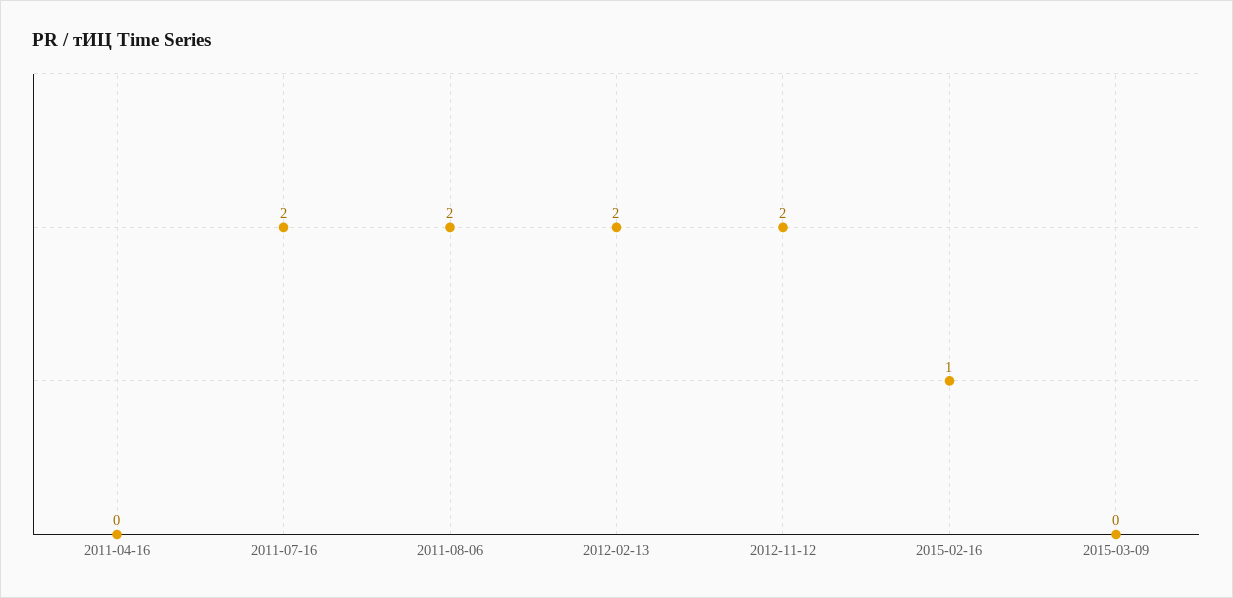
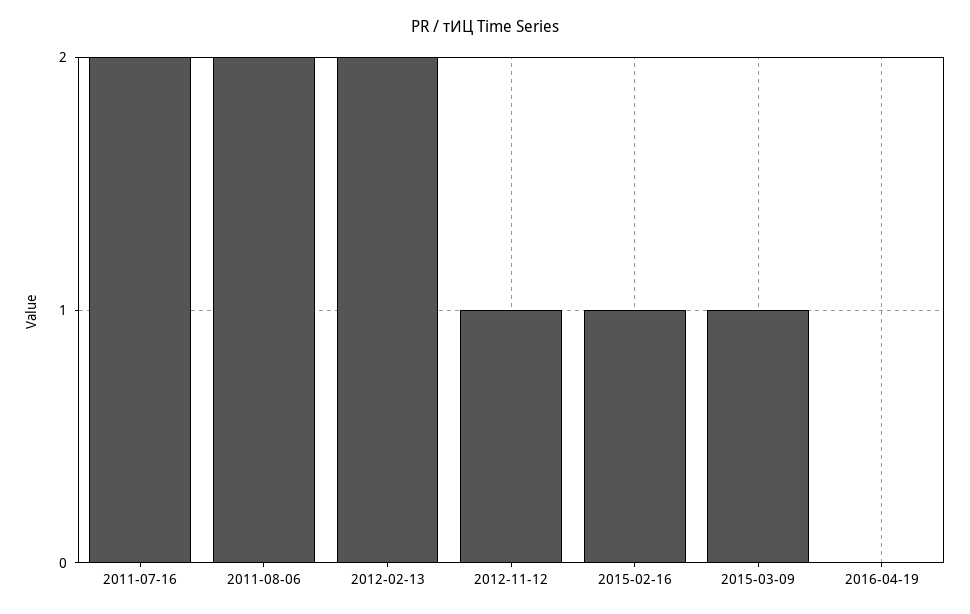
2011-04-16: 0 -> none
2012-11-12: 2 -> 1
2015-03-09: 0 -> 1
2016-04-19: none -> 0

